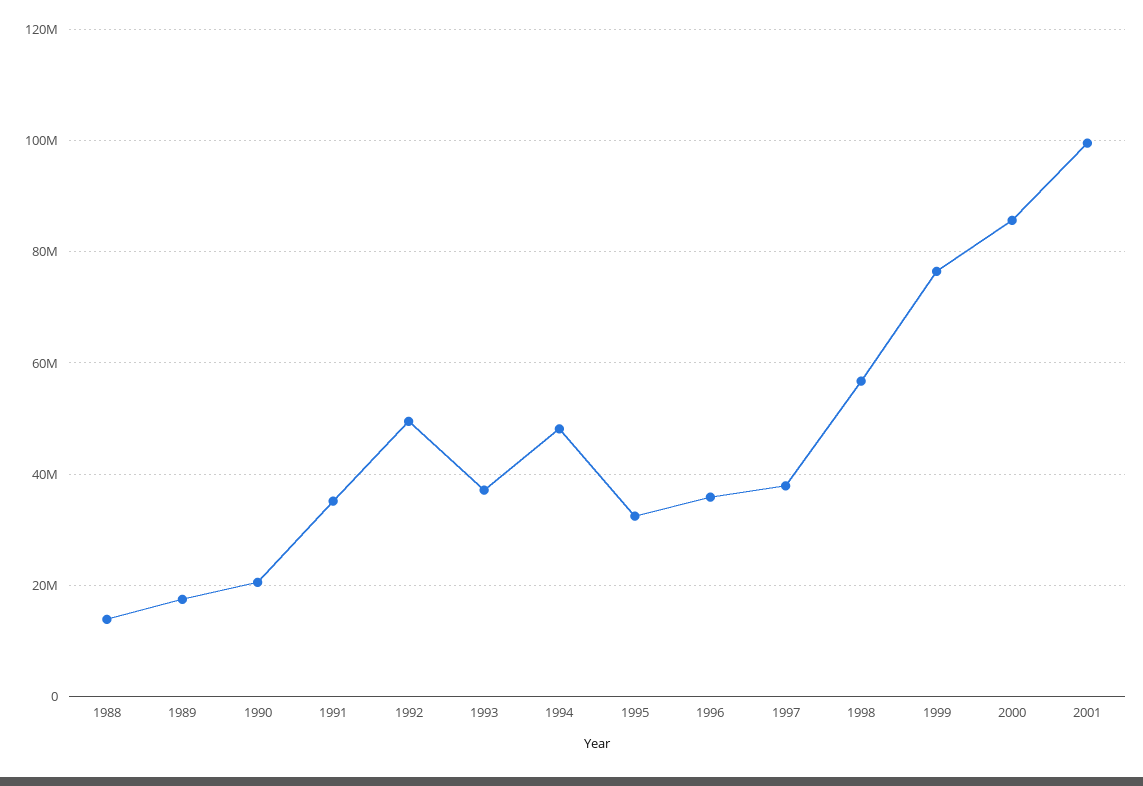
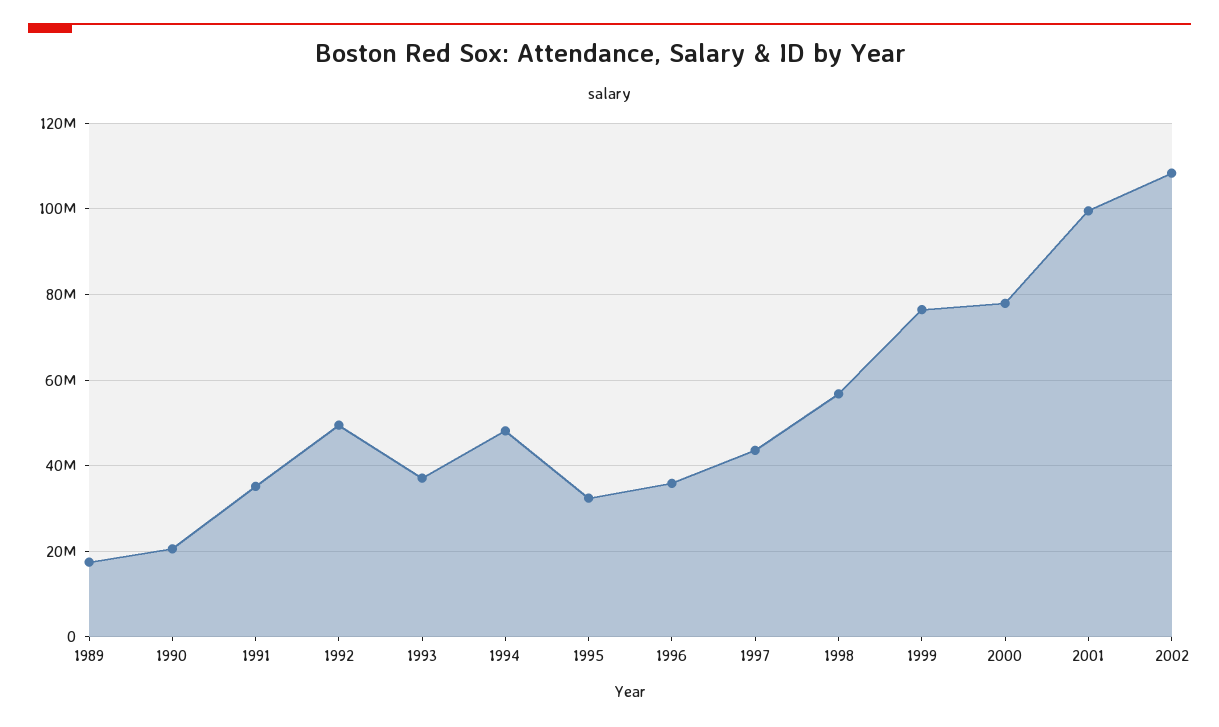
1988: 14000000 -> none
1997: 38000000 -> 44000000
2000: 86000000 -> 78000000
2002: none -> 108000000

